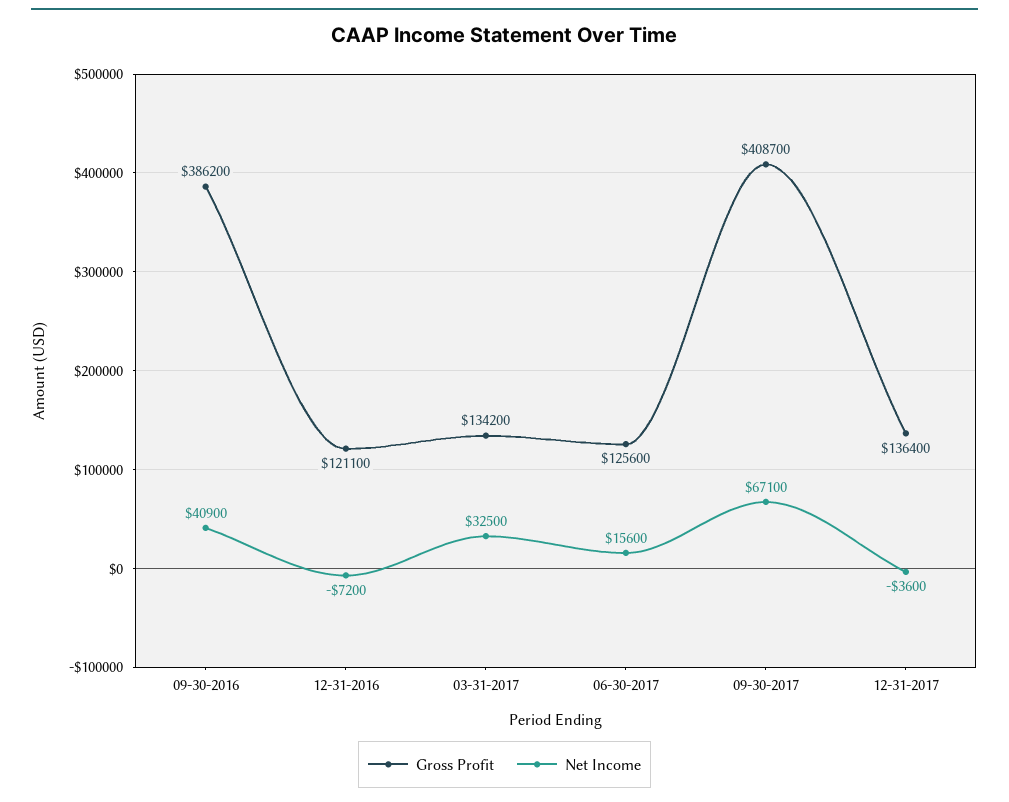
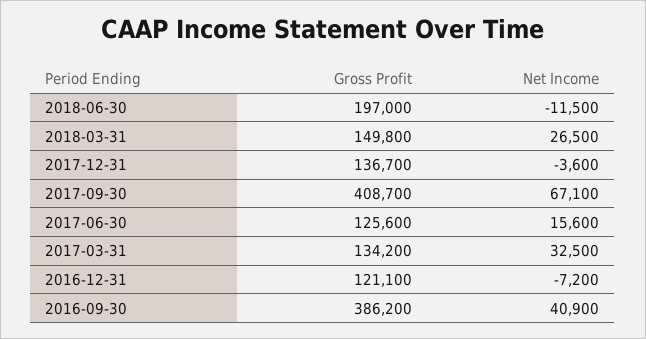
Gross Profit, 12-31-2017: 136400 -> 136700
Gross Profit, 2018-06-30: none -> 197000
Net Income, 2018-06-30: none -> -11500
Gross Profit, 2018-03-31: none -> 149800
Net Income, 2018-03-31: none -> 26500

